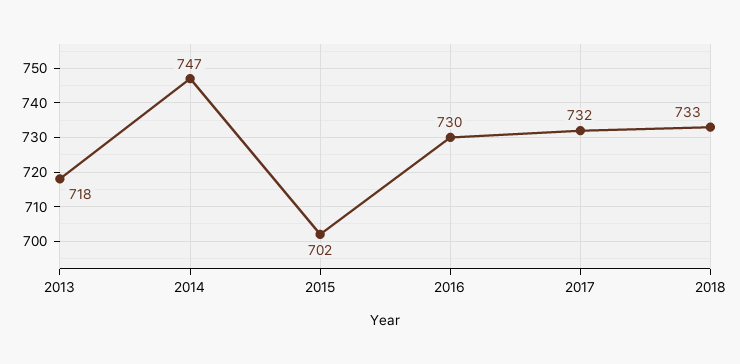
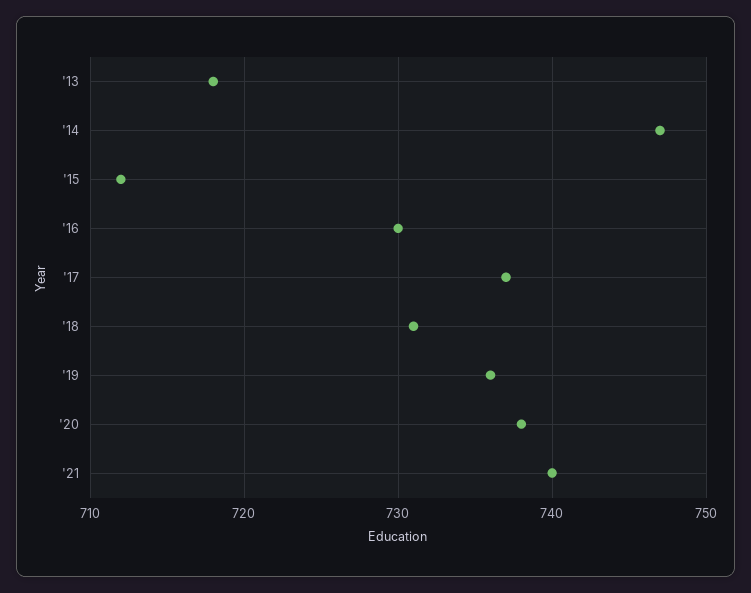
2015: 702 -> 712
2017: 732 -> 737
2018: 733 -> 731
'19: none -> 736
'20: none -> 738
'21: none -> 740

